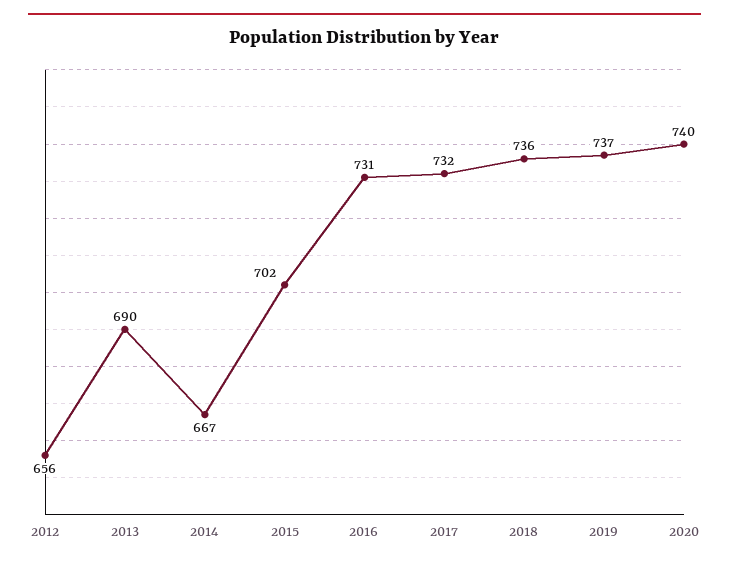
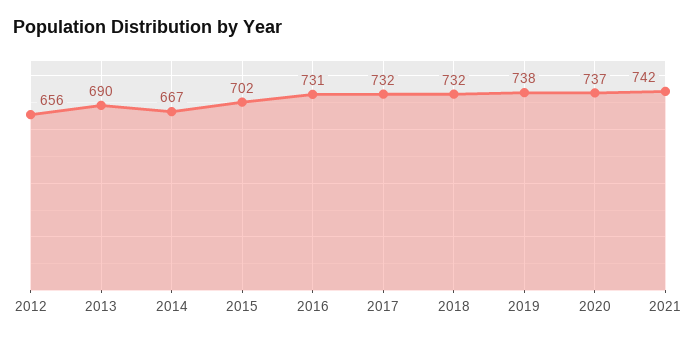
2018: 736 -> 732
2019: 737 -> 738
2020: 740 -> 737
2021: none -> 742

